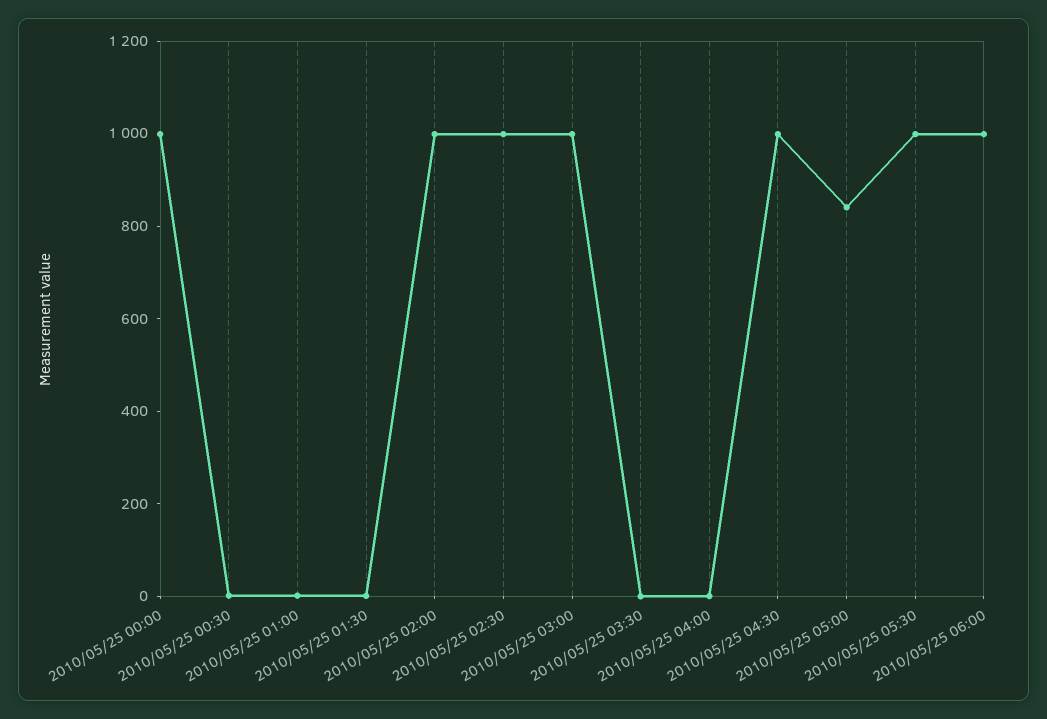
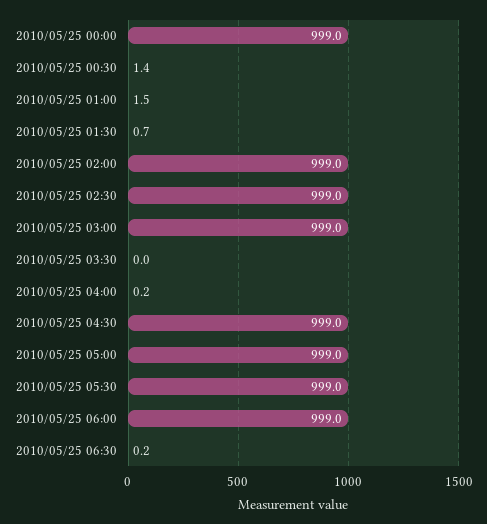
2010/05/25 05:00: 850 -> 999
2010/05/25 06:30: none -> 0.2

